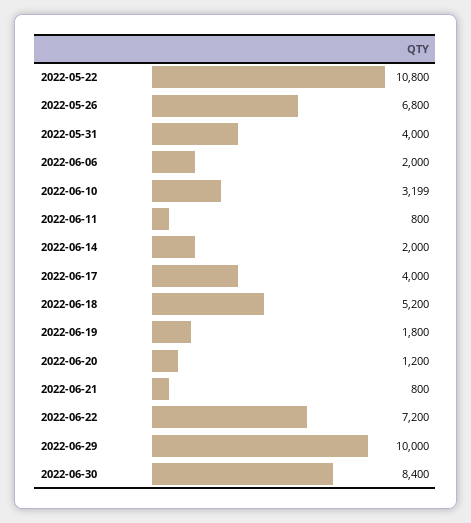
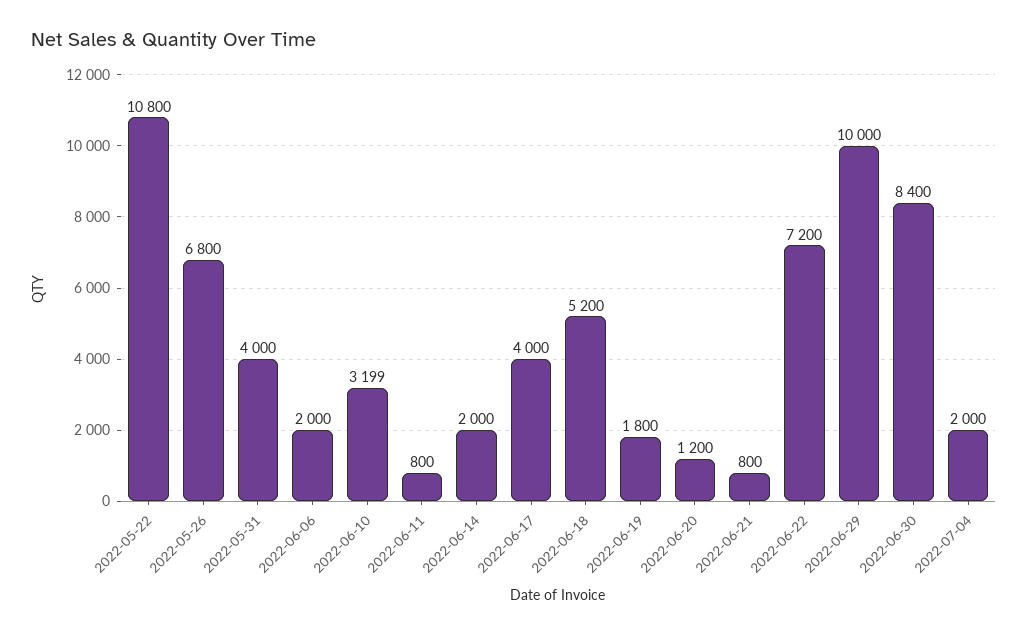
2022-07-04: none -> 2000

